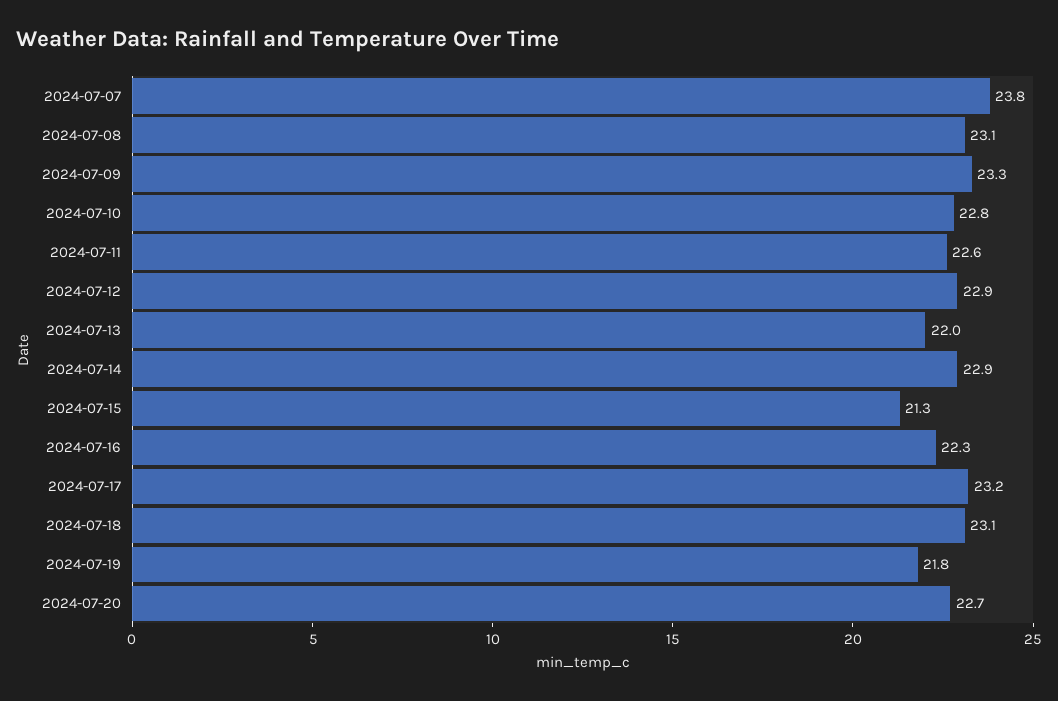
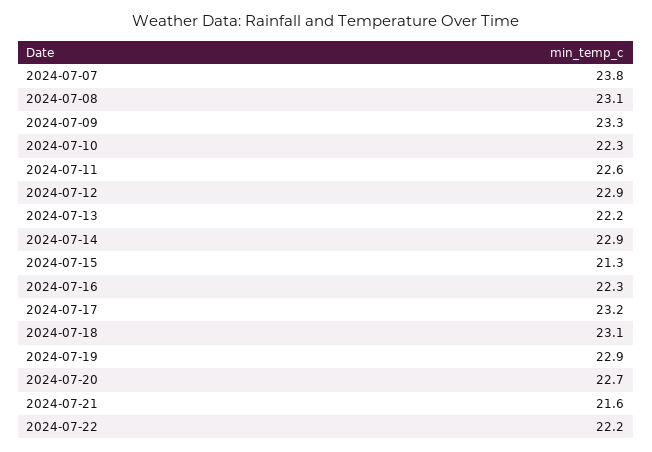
2024-07-10: 22.8 -> 22.3
2024-07-13: 22 -> 22.2
2024-07-19: 21.8 -> 22.9
2024-07-21: none -> 21.6
2024-07-22: none -> 22.2

